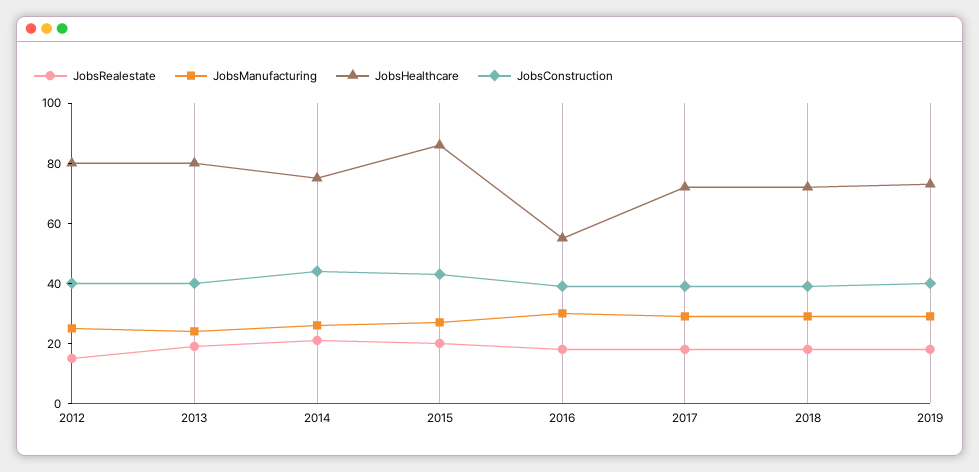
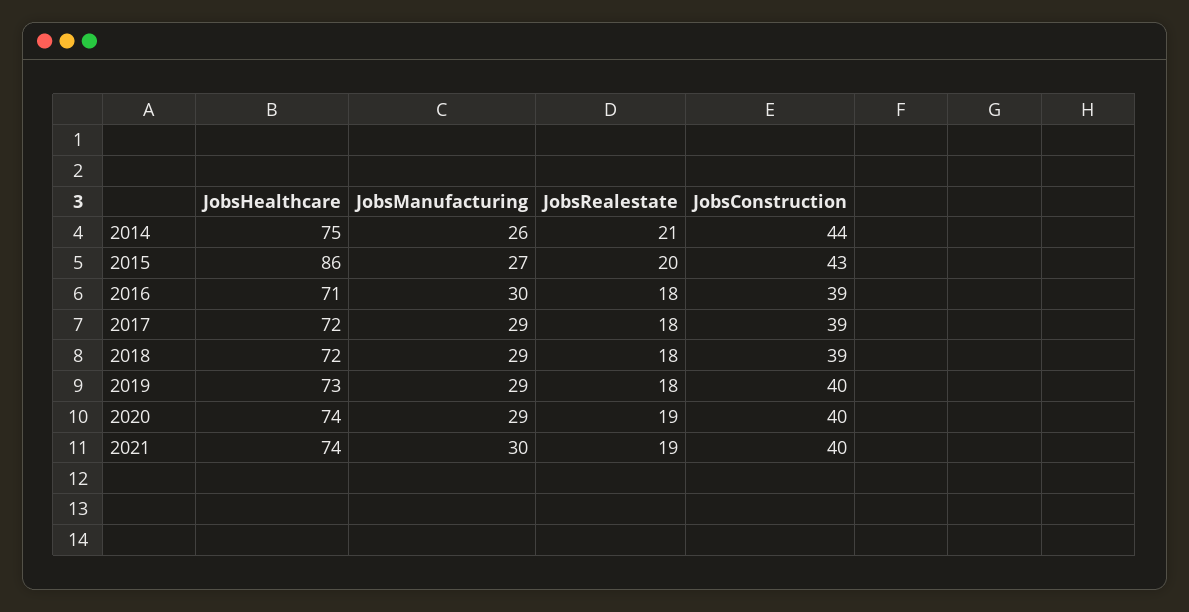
JobsRealestate, 2012: 15 -> none
JobsManufacturing, 2012: 25 -> none
JobsHealthcare, 2012: 80 -> none
JobsConstruction, 2012: 40 -> none
JobsRealestate, 2013: 20 -> none
JobsManufacturing, 2013: 25 -> none
JobsHealthcare, 2013: 80 -> none
JobsConstruction, 2013: 40 -> none
JobsHealthcare, 2016: 55 -> 71
JobsHealthcare, 2020: none -> 74
JobsManufacturing, 2020: none -> 29
JobsRealestate, 2020: none -> 19
JobsConstruction, 2020: none -> 40
JobsHealthcare, 2021: none -> 74
JobsManufacturing, 2021: none -> 30
JobsRealestate, 2021: none -> 19
JobsConstruction, 2021: none -> 40

